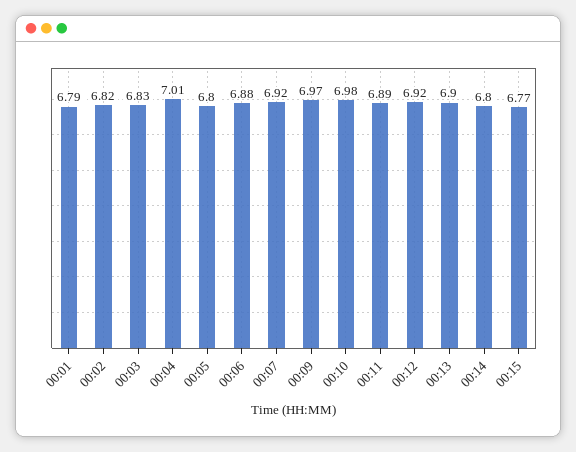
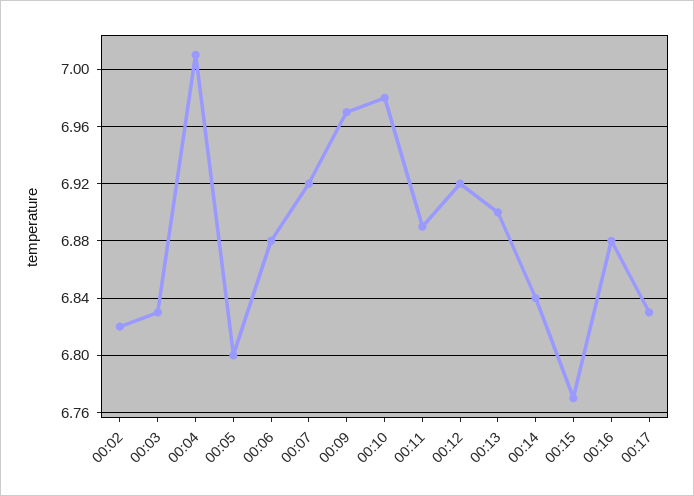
00:01: 6.79 -> none
00:14: 6.8 -> 6.84
00:16: none -> 6.88
00:17: none -> 6.83

